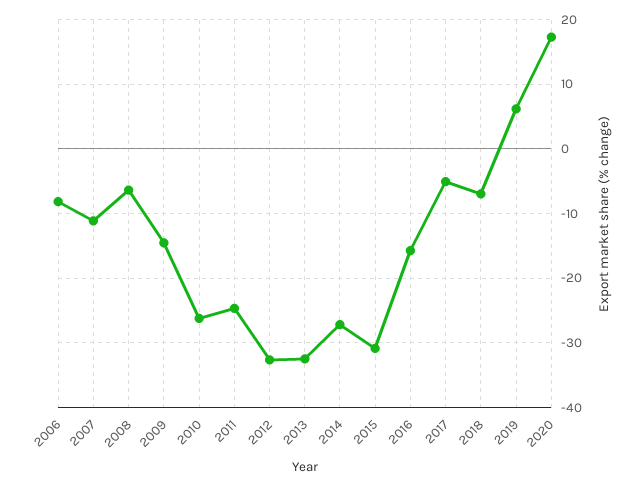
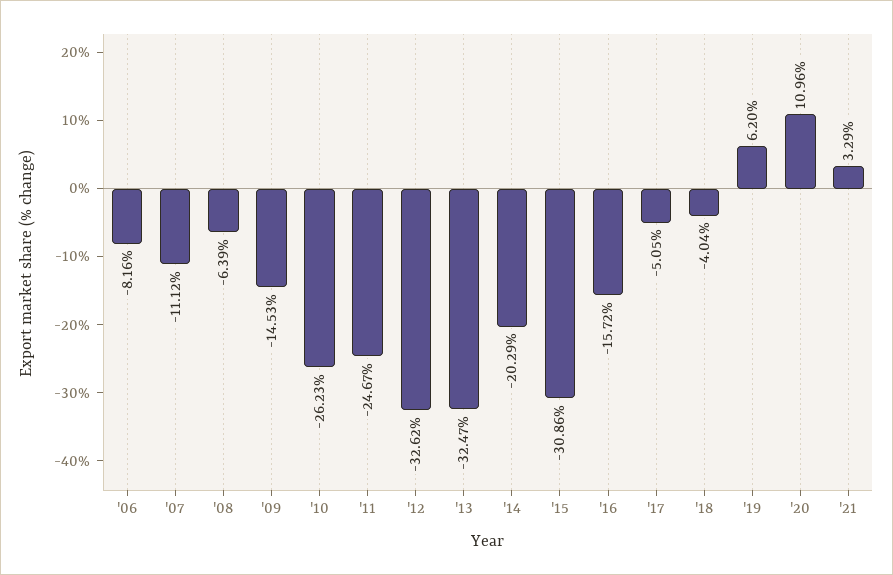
2014: -27 -> -20.29
2018: -7 -> -4.04
2020: 17 -> 10.96
'21: none -> 3.29

